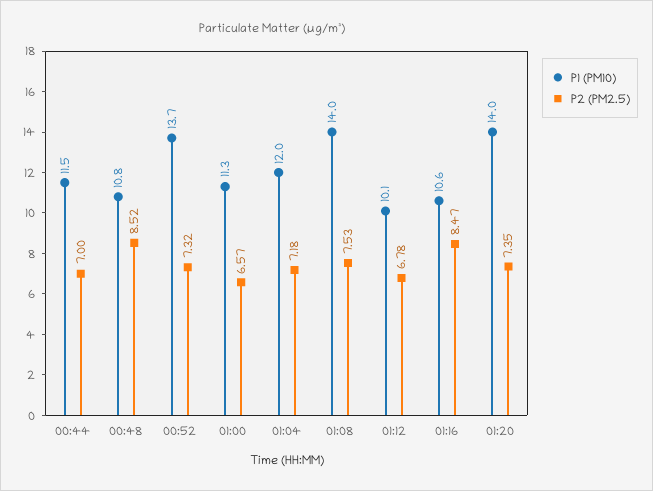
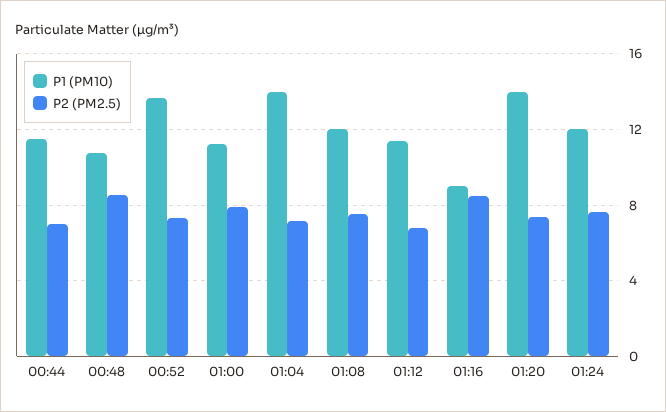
P2 (PM2.5), 01:00: 6.57 -> 8
P1 (PM10), 01:04: 12 -> 14
P1 (PM10), 01:08: 14 -> 12
P1 (PM10), 01:12: 10.1 -> 11.5
P1 (PM10), 01:16: 10.6 -> 9
P1 (PM10), 01:24: none -> 12
P2 (PM2.5), 01:24: none -> 7.5

